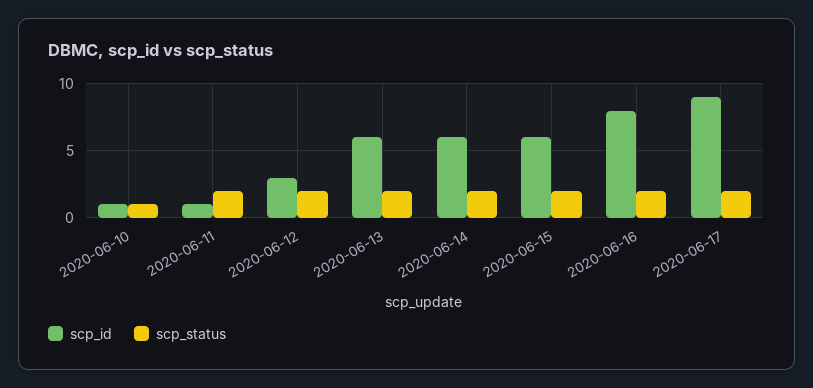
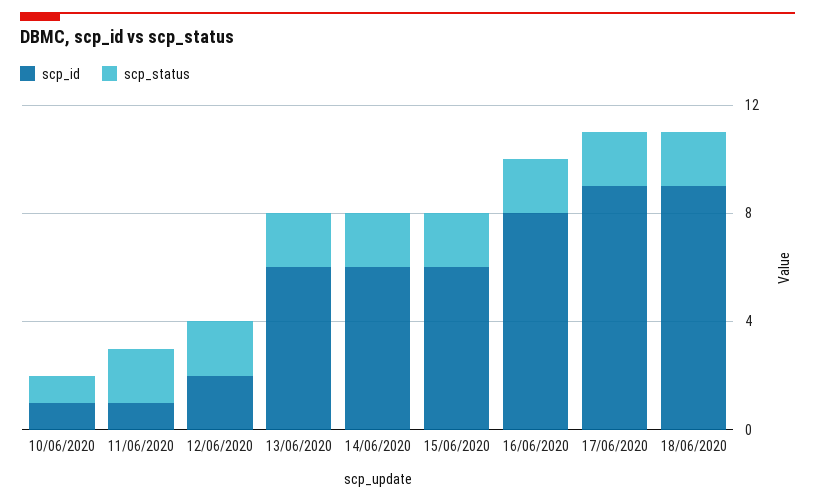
scp_id, 2020-06-12: 3 -> 2
scp_id, 18/06/2020: none -> 9
scp_status, 18/06/2020: none -> 2

